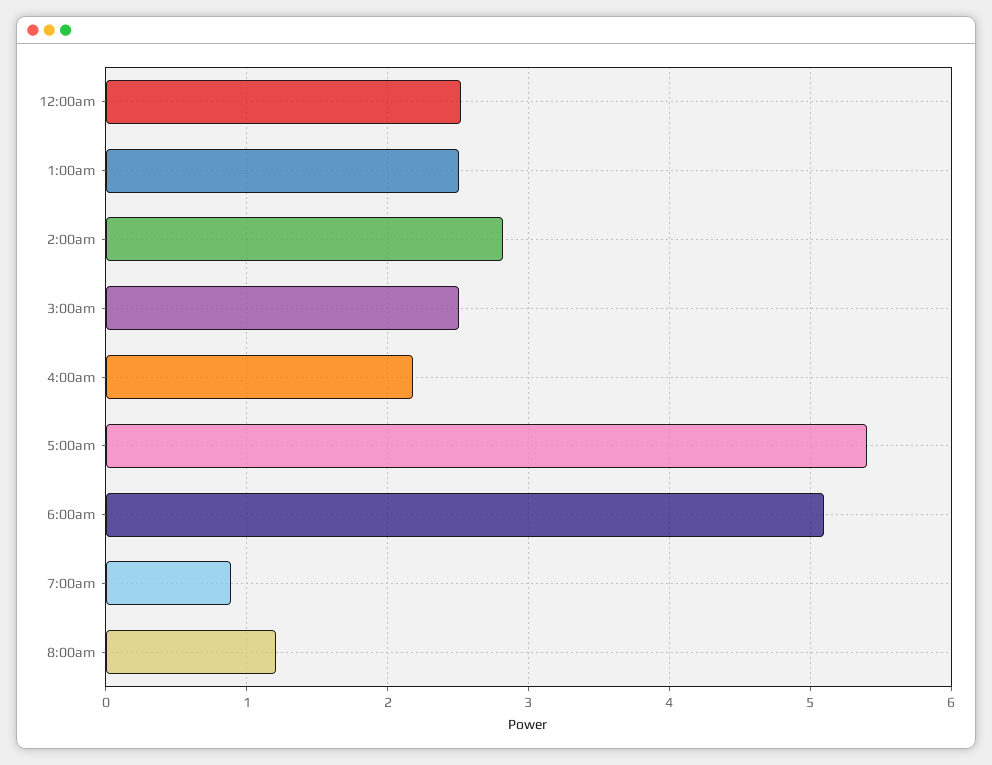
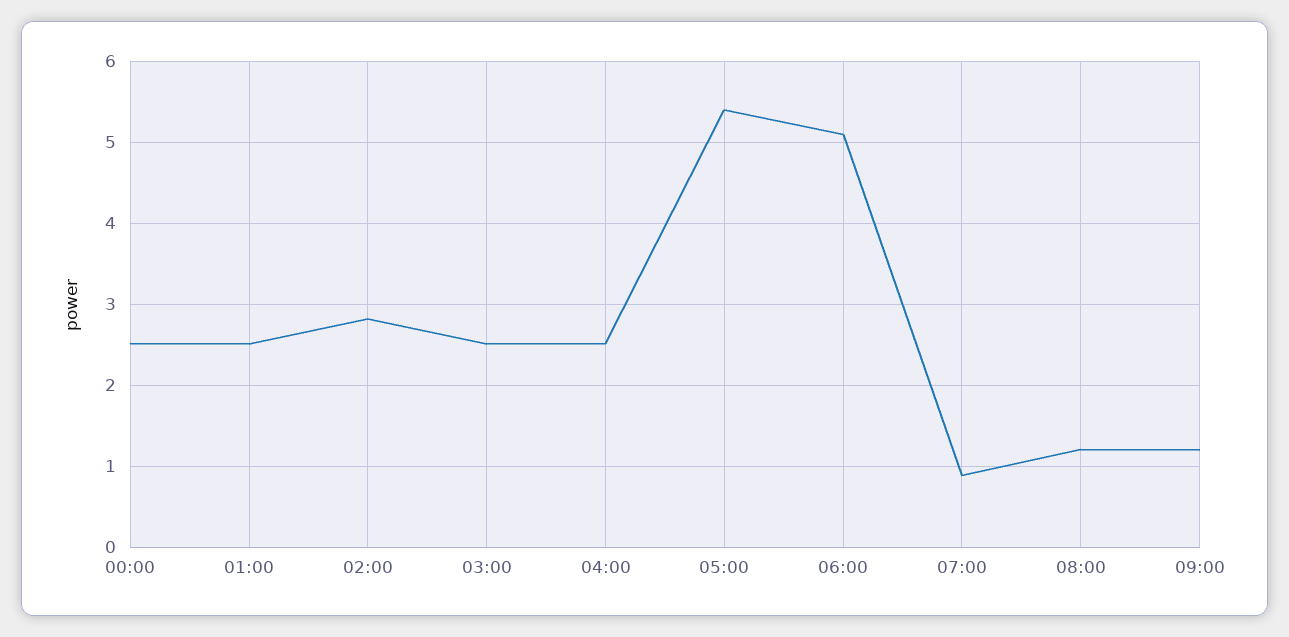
4:00am: 2.2 -> 2.5
09:00: none -> 1.2

